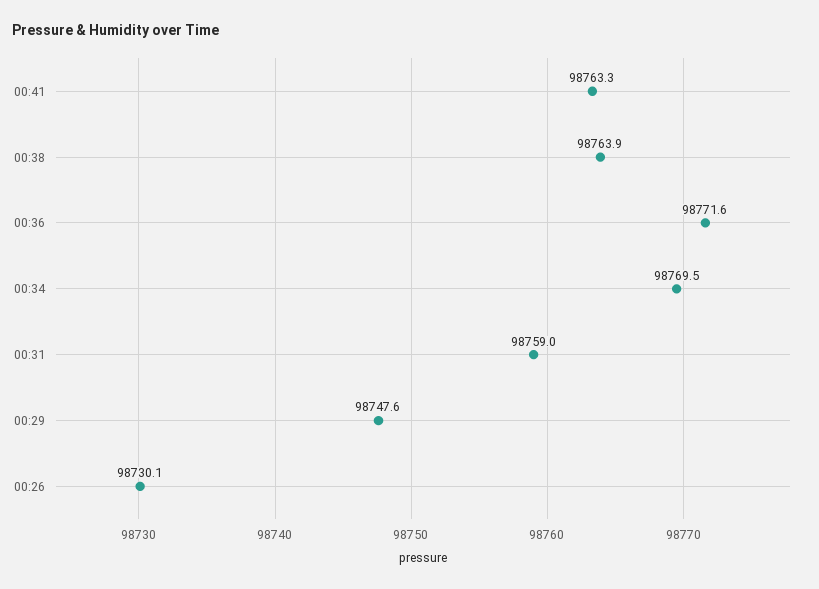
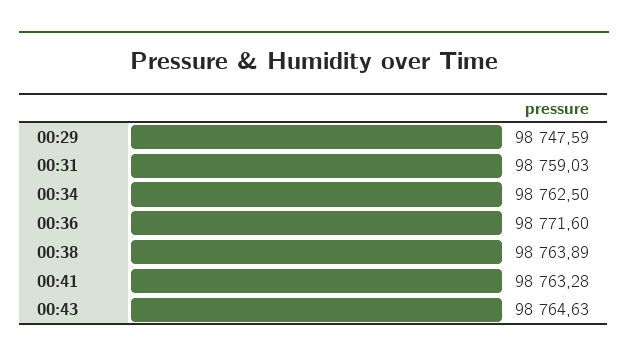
00:34: 98769.5 -> 98762.5
00:26: 98730.1 -> none
00:43: none -> 98764.63

